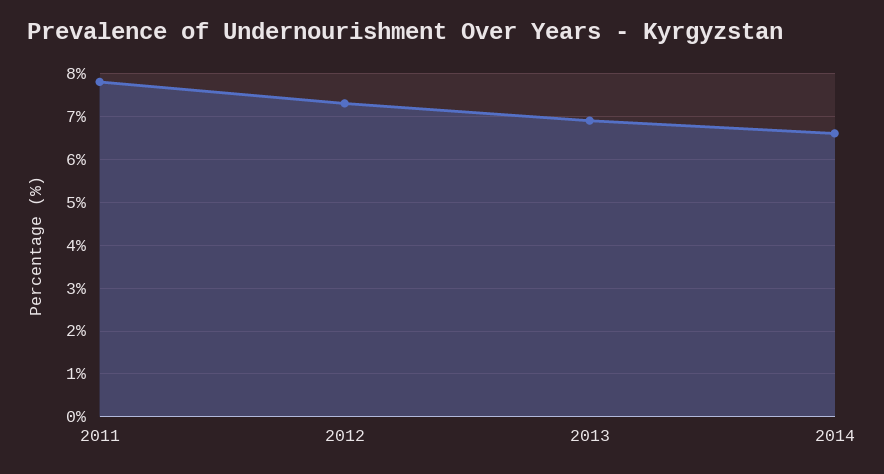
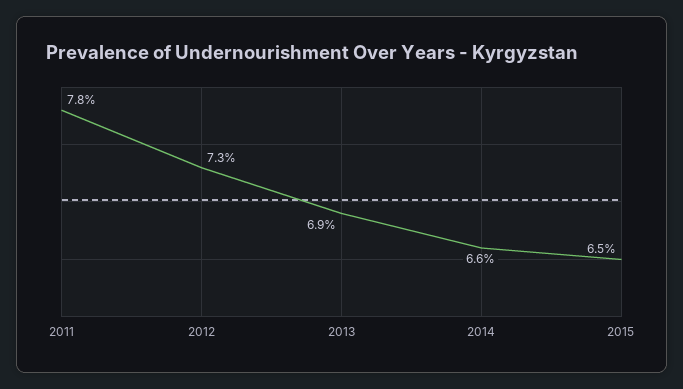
2015: none -> 6.5

